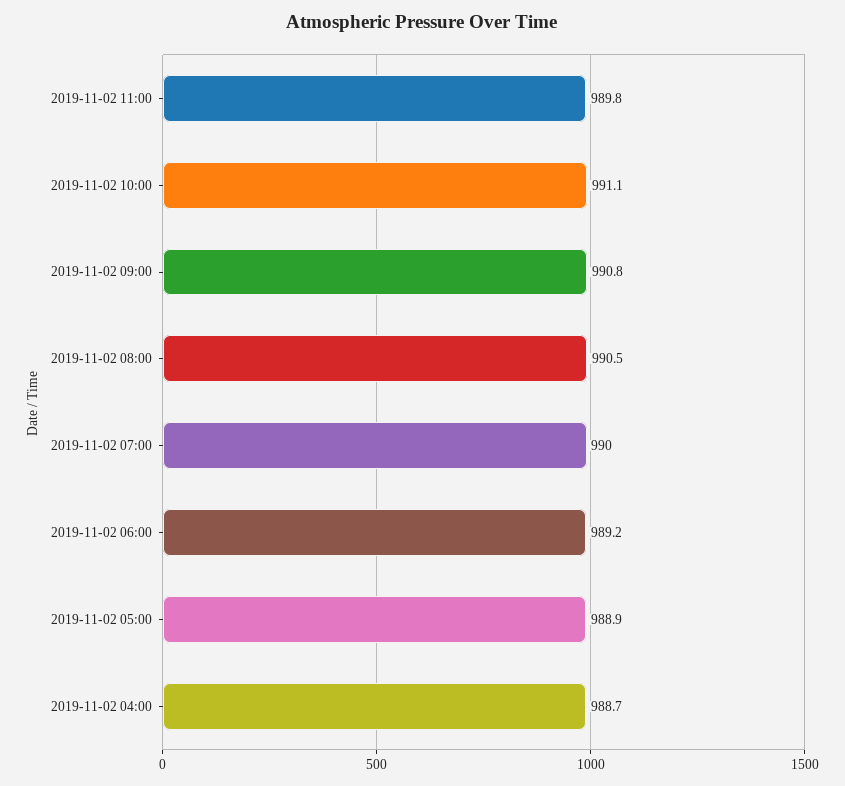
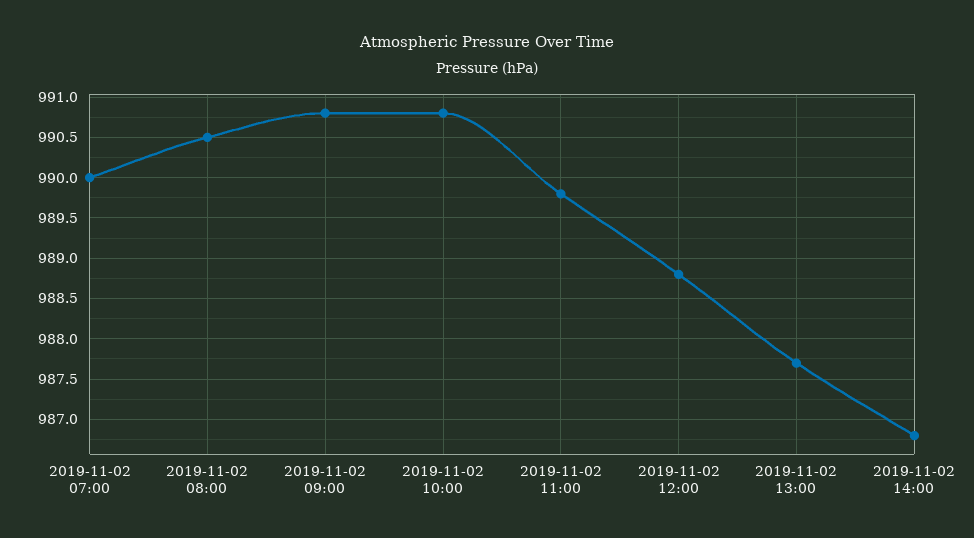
2019-11-02 10:00: 991.1 -> 990.8
2019-11-02 06:00: 989.2 -> none
2019-11-02 05:00: 988.9 -> none
2019-11-02 04:00: 988.7 -> none
2019-11-02 12:00: none -> 988.8
2019-11-02 13:00: none -> 987.7
2019-11-02 14:00: none -> 986.8

